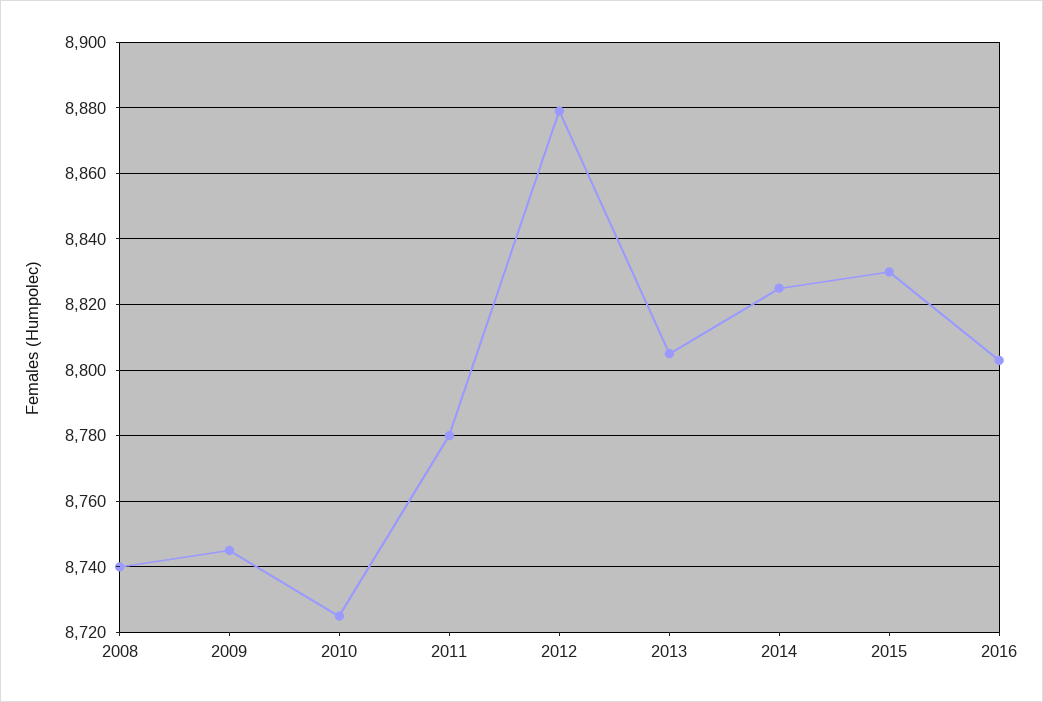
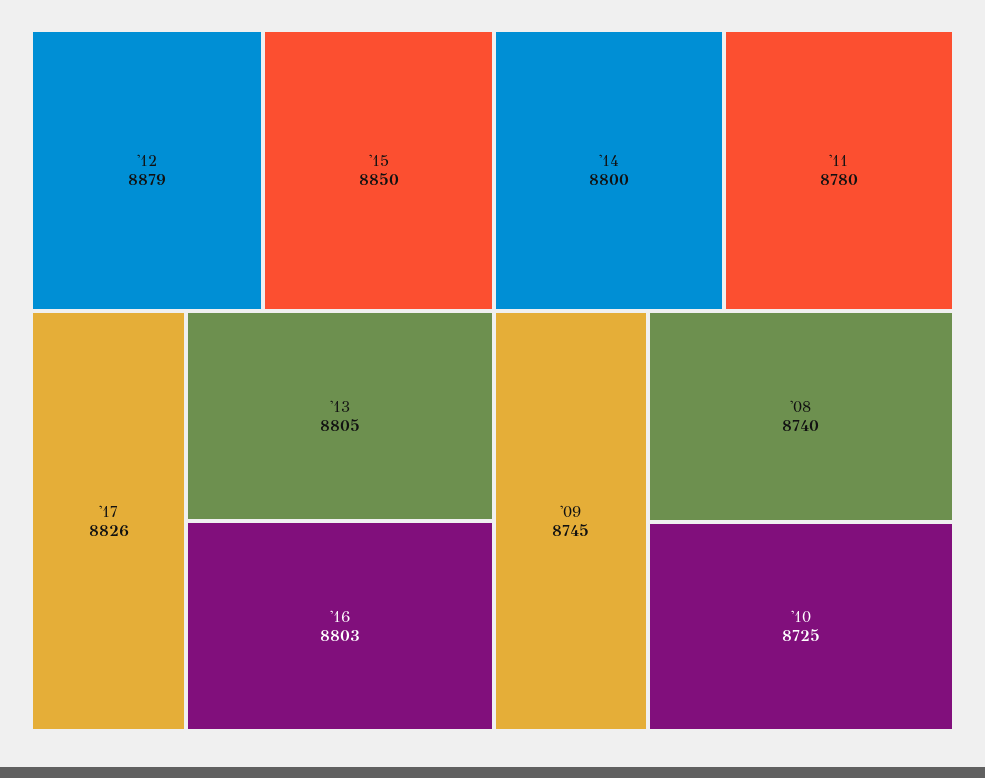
2014: 8825 -> 8800
2015: 8830 -> 8850
'17: none -> 8826

